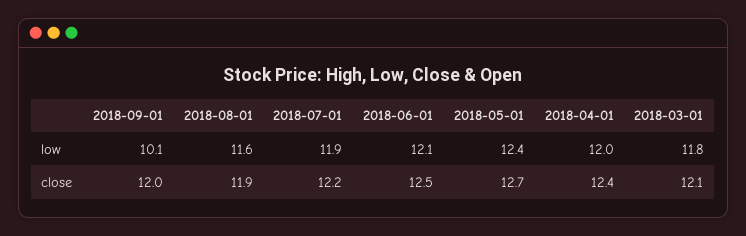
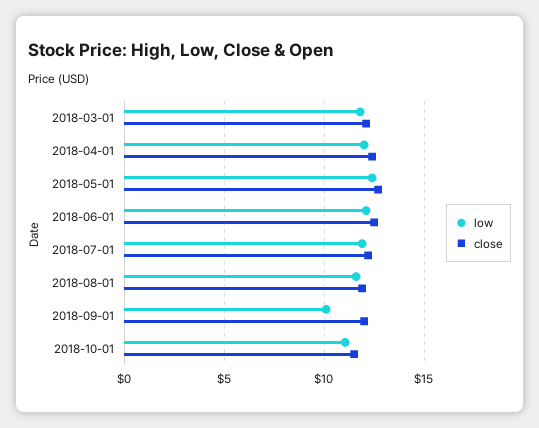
low, 2018-10-01: none -> 11
close, 2018-10-01: none -> 11.5

